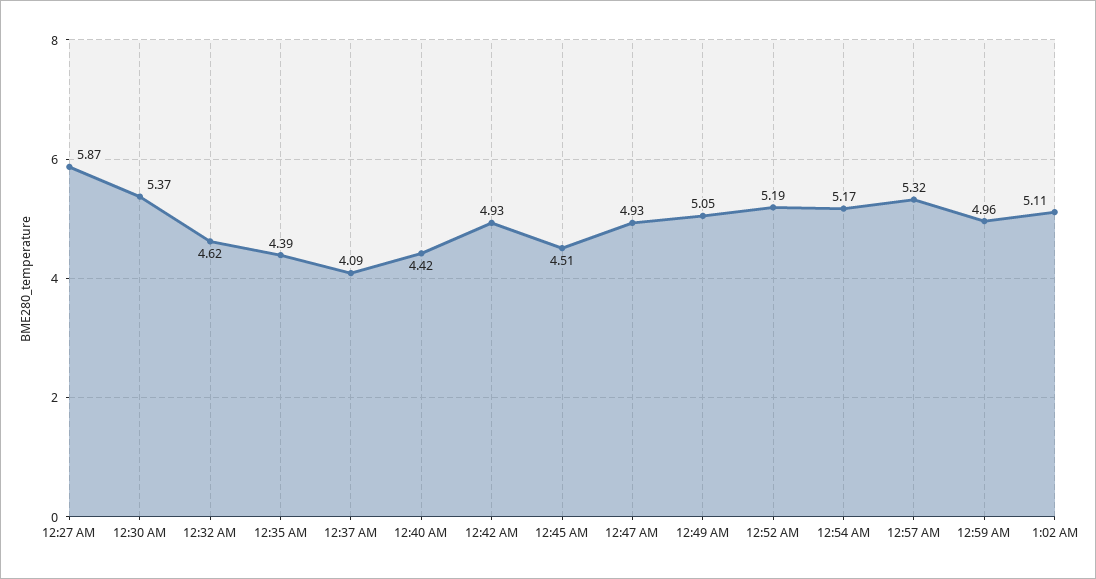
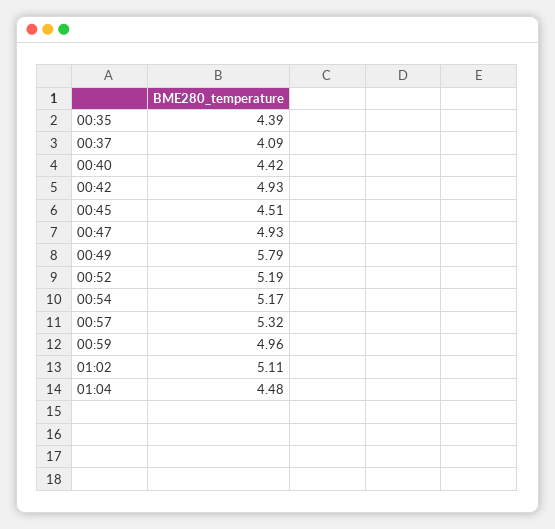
12:27 AM: 5.87 -> none
12:30 AM: 5.37 -> none
12:32 AM: 4.62 -> none
12:49 AM: 5.05 -> 5.79
01:04: none -> 4.48

